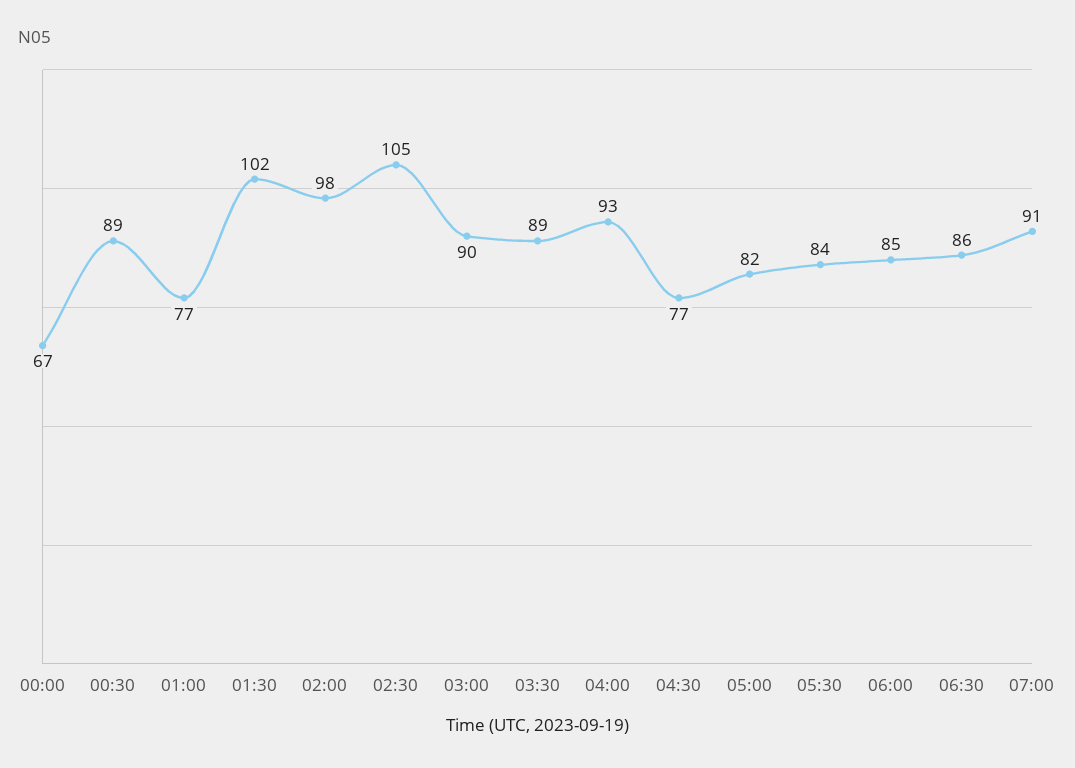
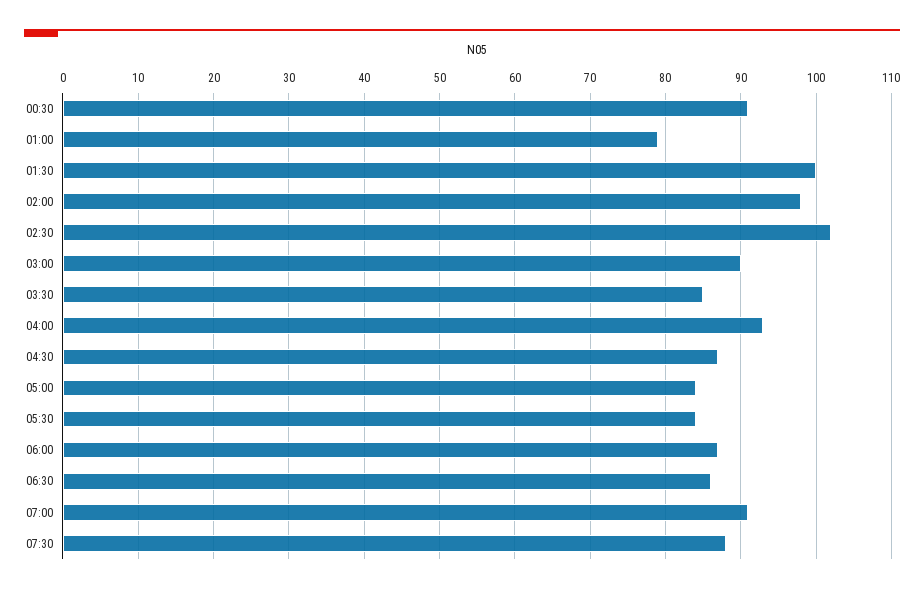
00:00: 67 -> none
00:30: 89 -> 91
01:00: 77 -> 79
01:30: 102 -> 100
02:30: 105 -> 102
03:30: 89 -> 85
04:30: 77 -> 87
05:00: 82 -> 84
06:00: 85 -> 87
07:30: none -> 88

